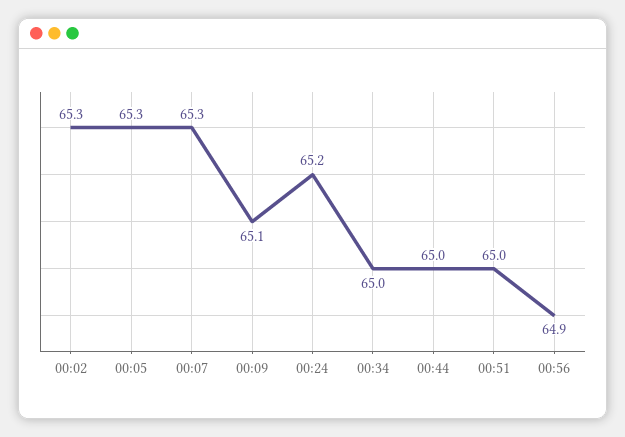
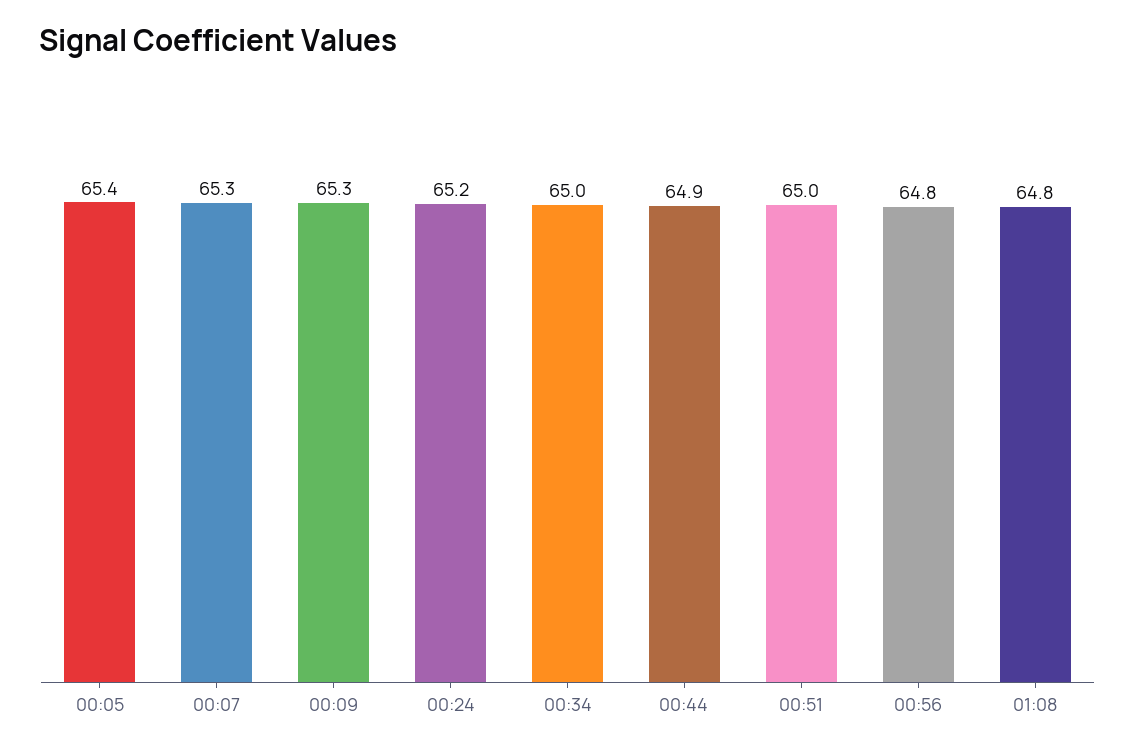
00:02: 65.3 -> none
00:05: 65.3 -> 65.4
00:09: 65.1 -> 65.3
00:44: 65 -> 64.9
00:56: 64.9 -> 64.8
01:08: none -> 64.8

